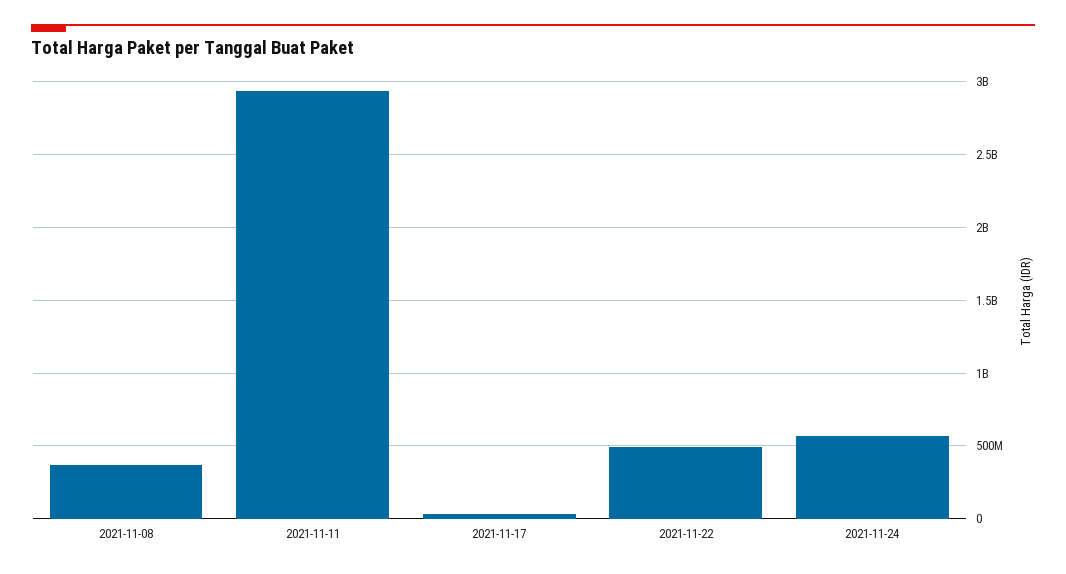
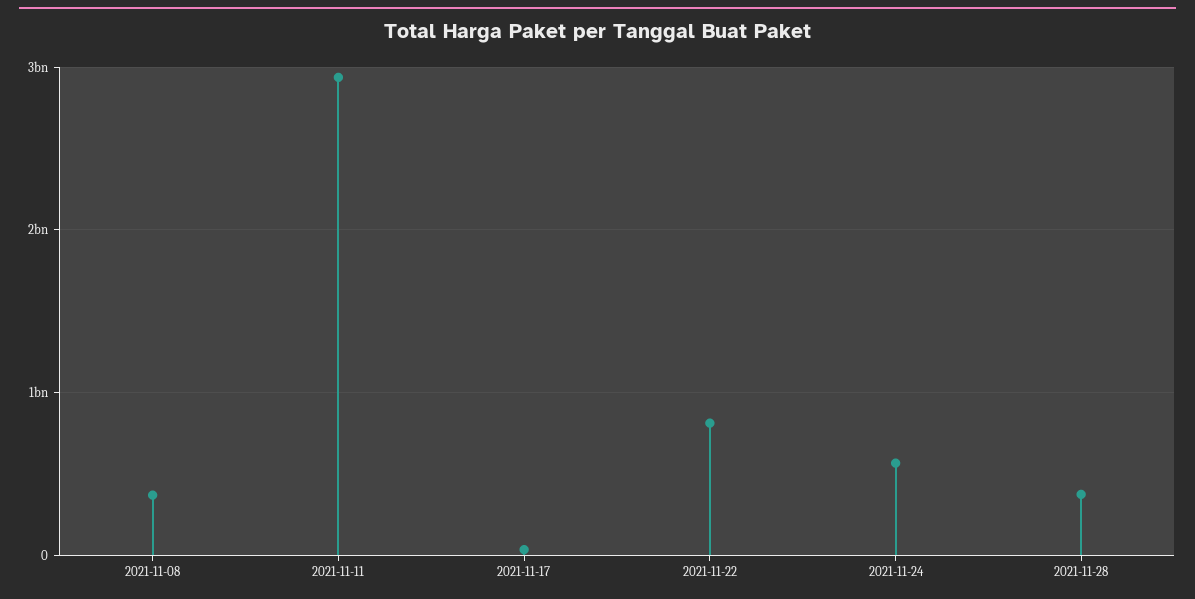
2021-11-22: 500000000 -> 800000000
2021-11-28: none -> 400000000

